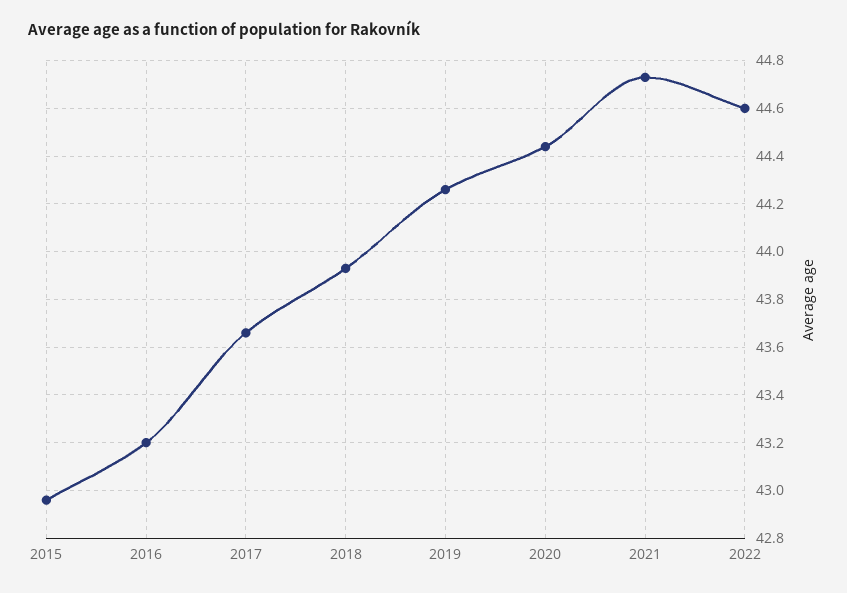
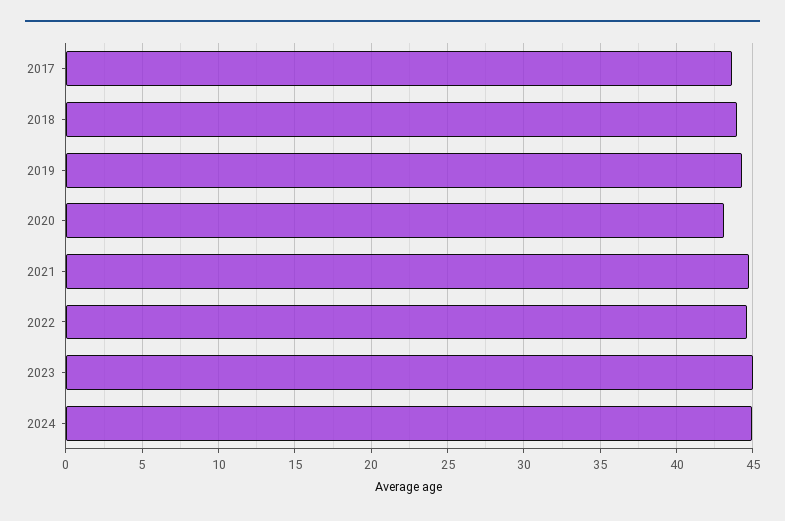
2015: 42.95 -> none
2016: 43.2 -> none
2020: 44.45 -> 43
2023: none -> 45
2024: none -> 45

